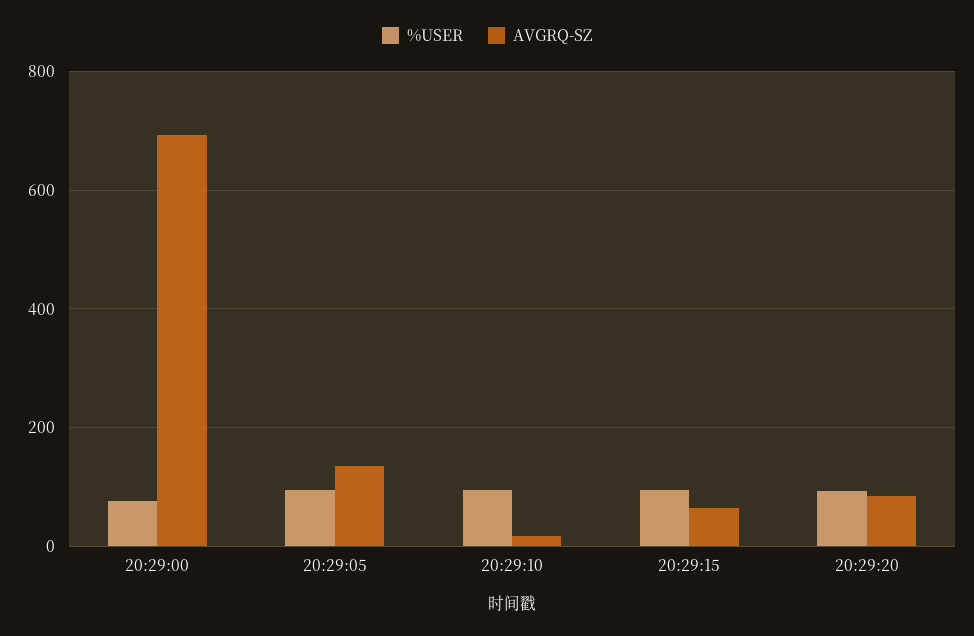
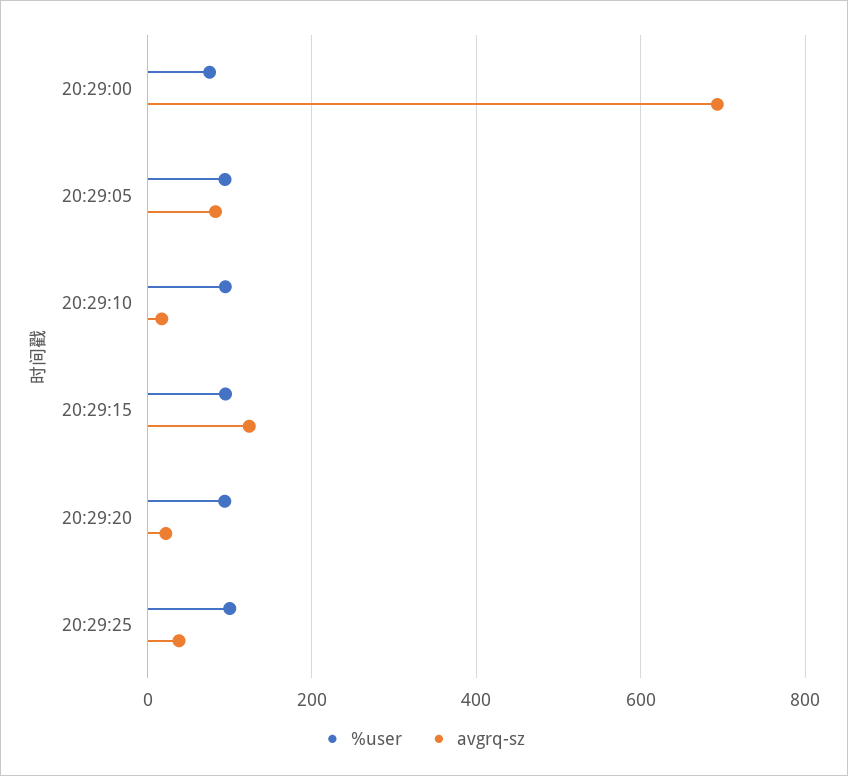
AVGRQ-SZ, 20:29:05: 140 -> 80
AVGRQ-SZ, 20:29:15: 60 -> 120
AVGRQ-SZ, 20:29:20: 80 -> 20
%USER, 20:29:25: none -> 100
AVGRQ-SZ, 20:29:25: none -> 40

